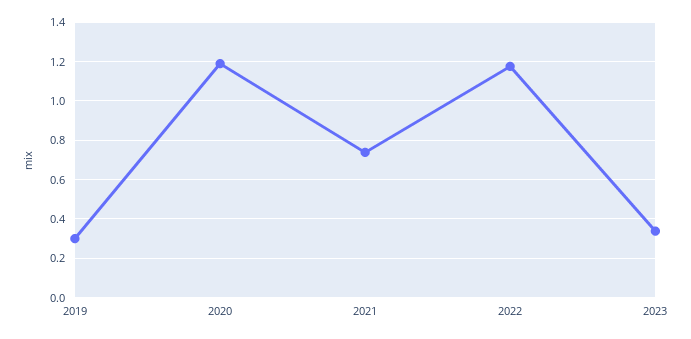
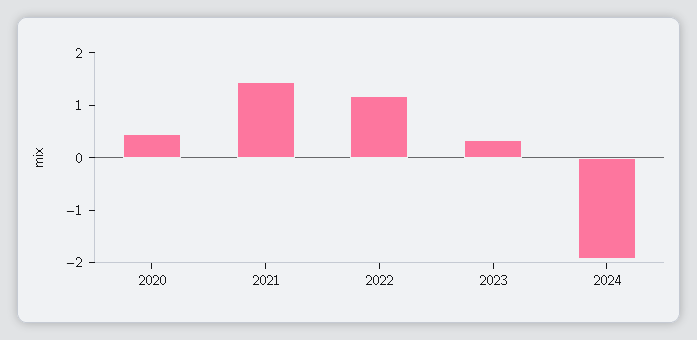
2019: 0.3 -> none
2020: 1.2 -> 0.4
2021: 0.75 -> 1.4
2024: none -> -2

